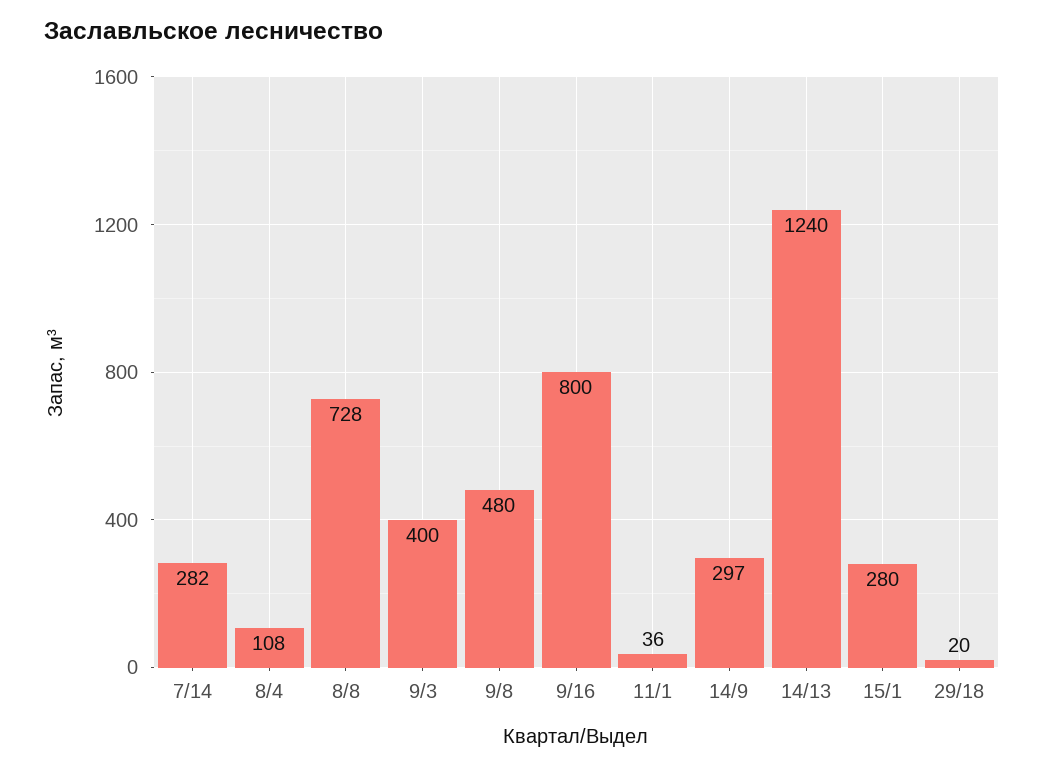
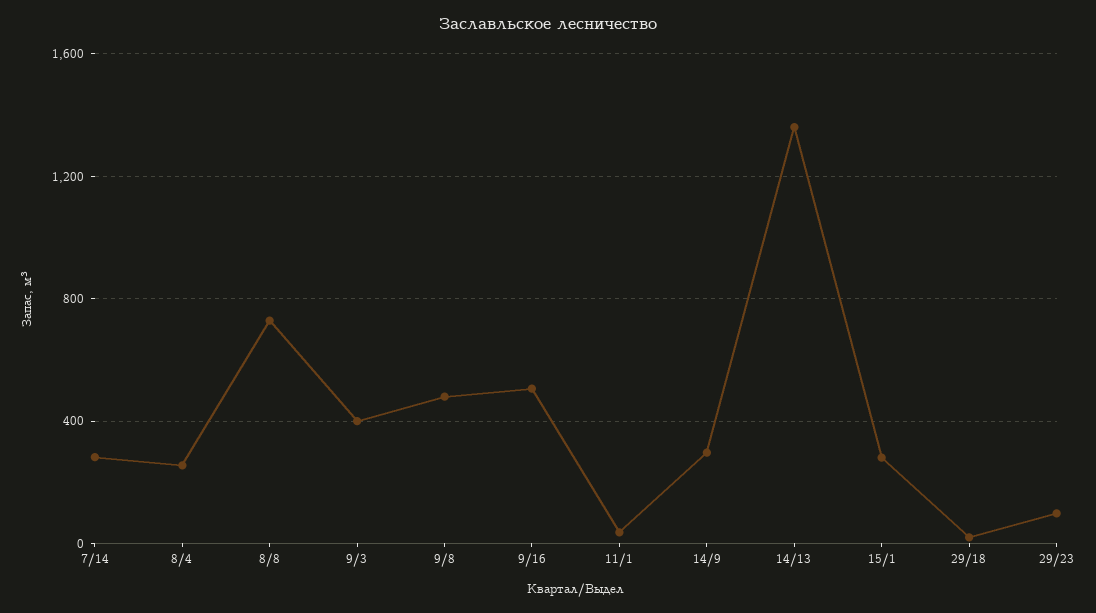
8/4: 108 -> 250
9/16: 800 -> 500
14/13: 1240 -> 1350
29/23: none -> 100

